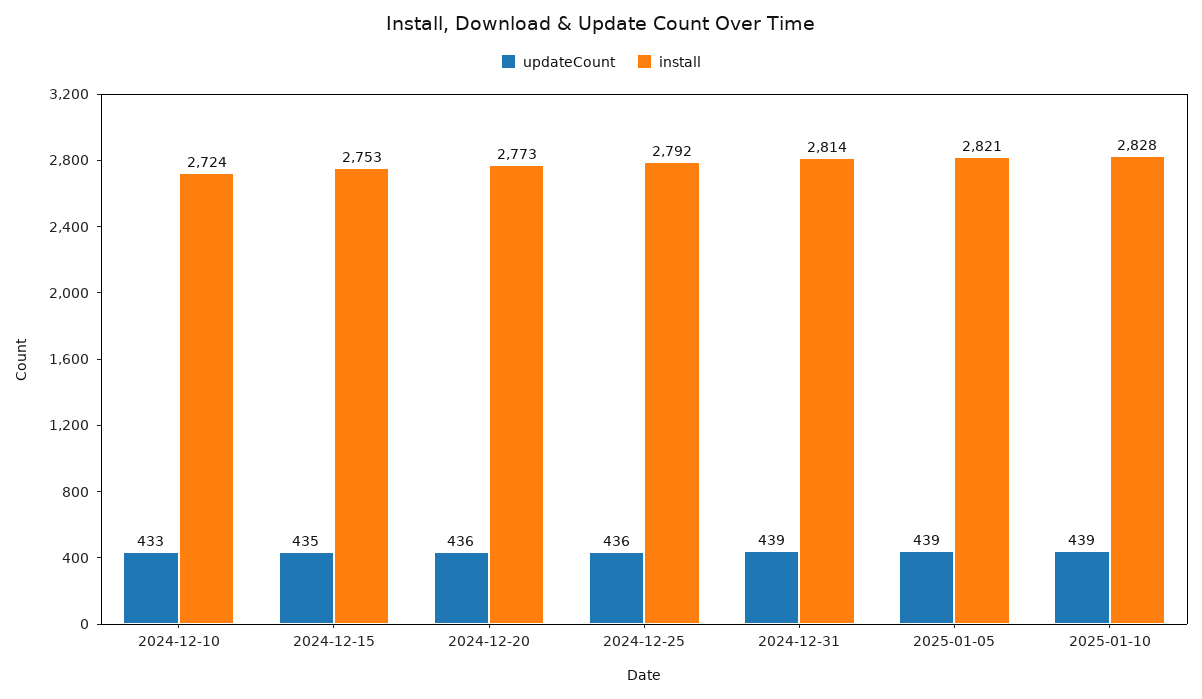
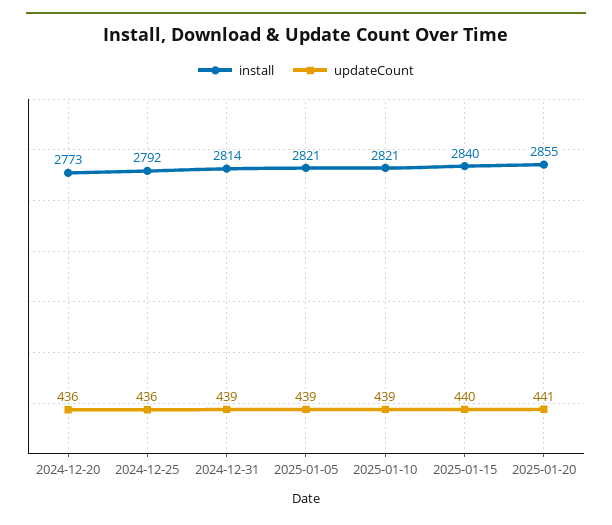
updateCount, 2024-12-10: 433 -> none
install, 2024-12-10: 2724 -> none
updateCount, 2024-12-15: 435 -> none
install, 2024-12-15: 2753 -> none
install, 2025-01-10: 2828 -> 2821
install, 2025-01-15: none -> 2840
updateCount, 2025-01-15: none -> 440
install, 2025-01-20: none -> 2855
updateCount, 2025-01-20: none -> 441

